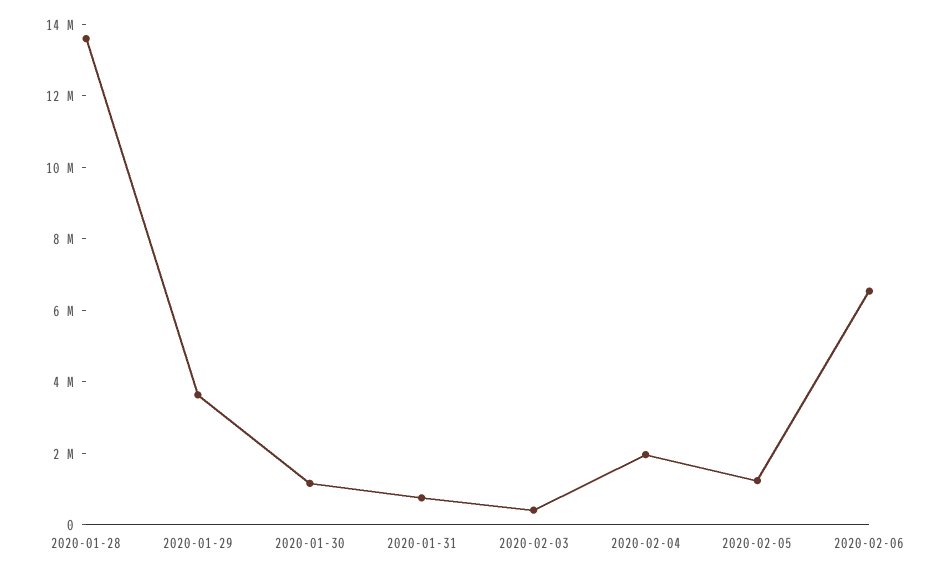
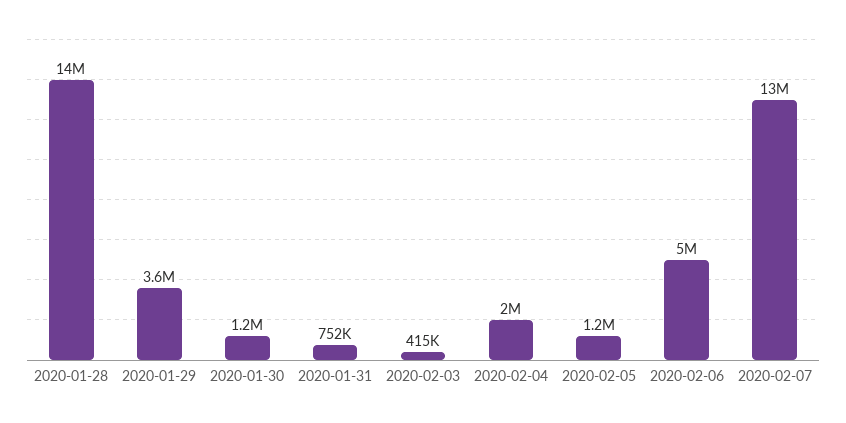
2020-02-06: 6500000 -> 5000000
2020-02-07: none -> 13000000

